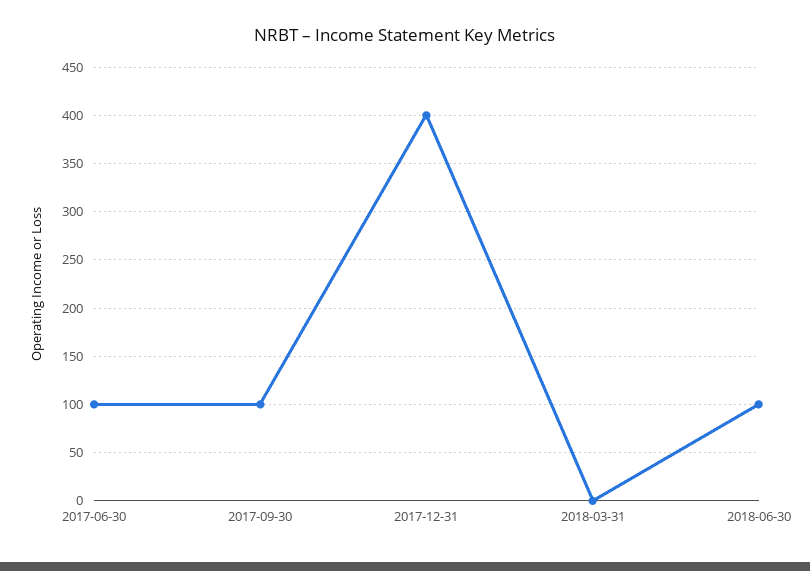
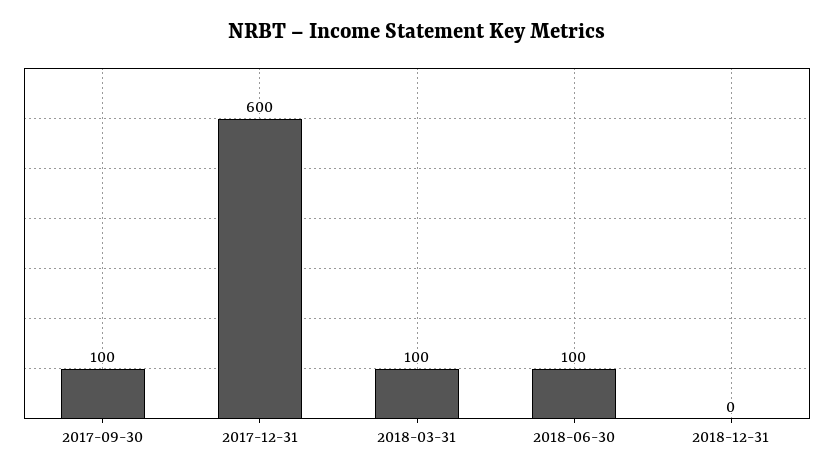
2017-06-30: 100 -> none
2017-12-31: 400 -> 600
2018-03-31: 0 -> 100
2018-12-31: none -> 0

